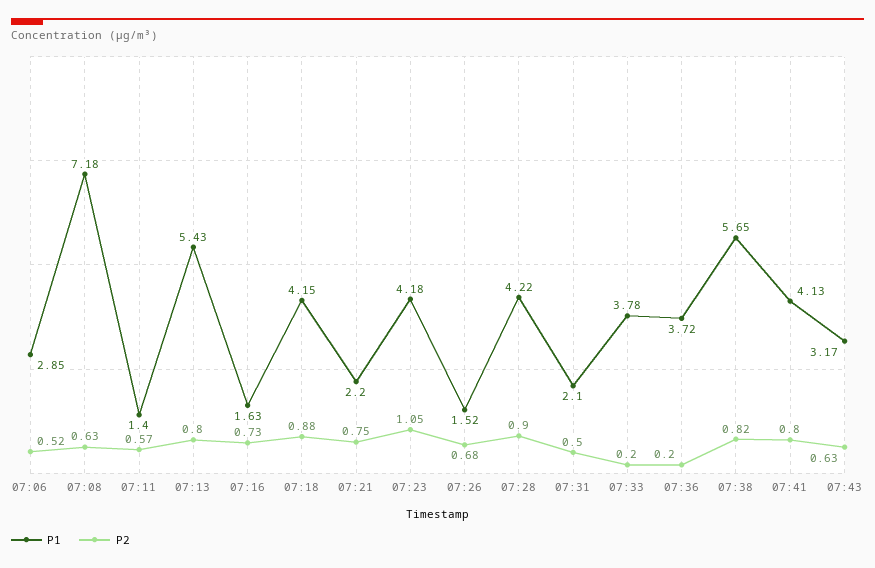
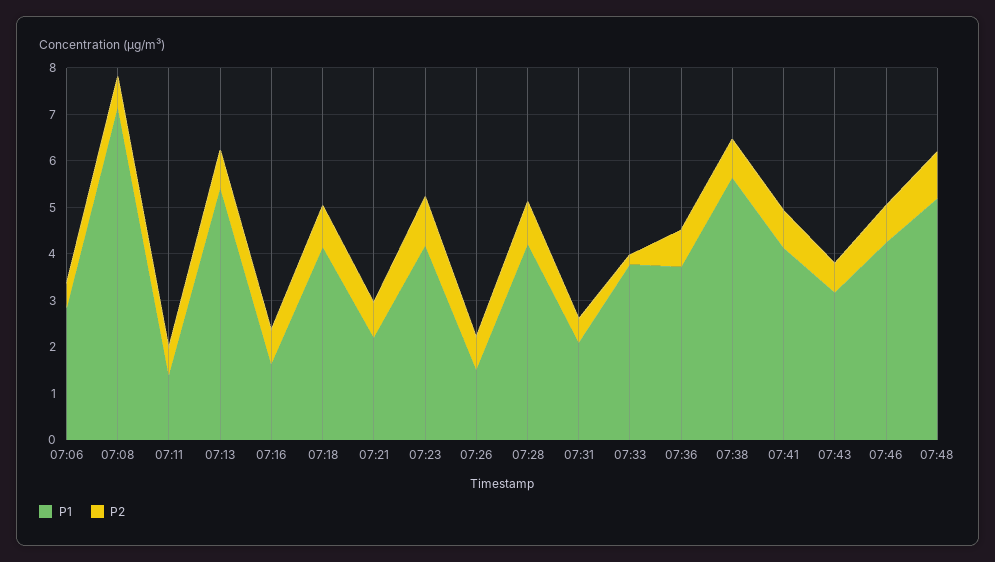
P2, 07:36: 0.2 -> 0.8
P1, 07:46: none -> 4.2
P2, 07:46: none -> 0.8
P1, 07:48: none -> 5.2
P2, 07:48: none -> 1

